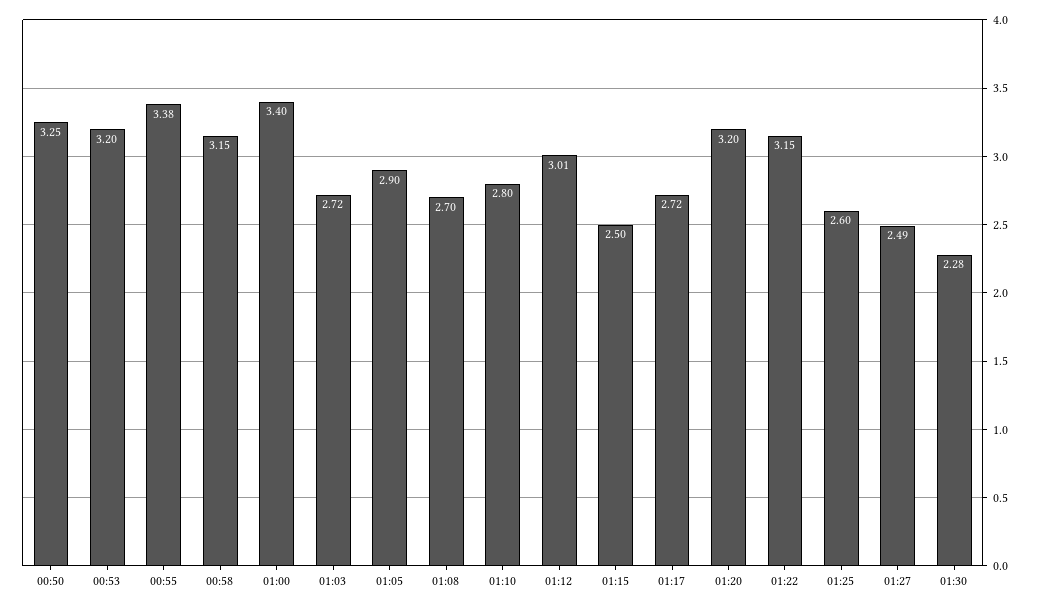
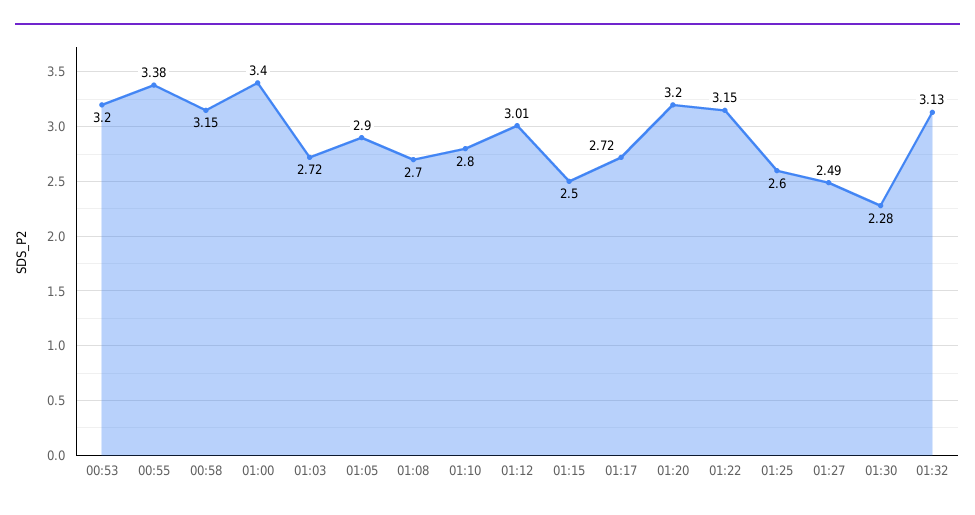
00:50: 3.25 -> none
01:32: none -> 3.13

